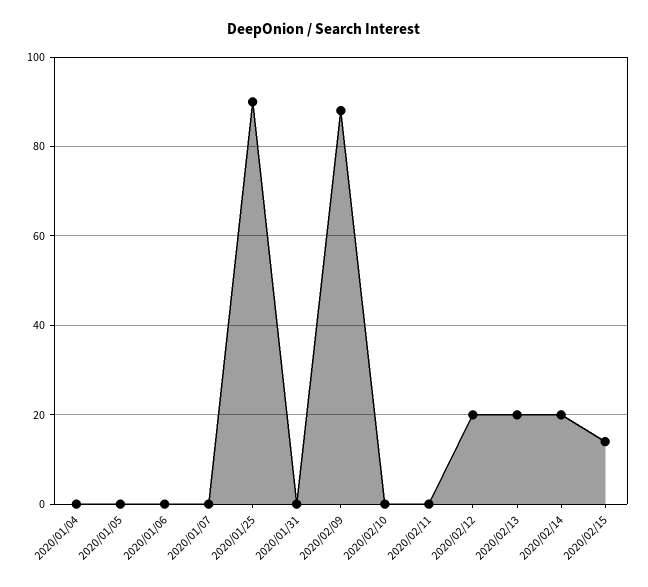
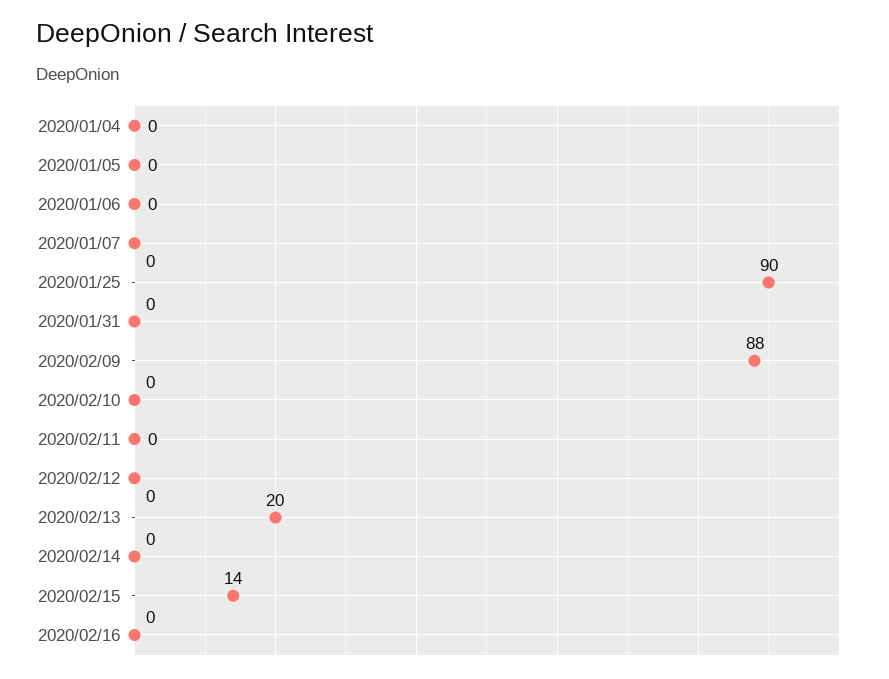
2020/02/12: 20 -> 0
2020/02/14: 20 -> 0
2020/02/16: none -> 0

